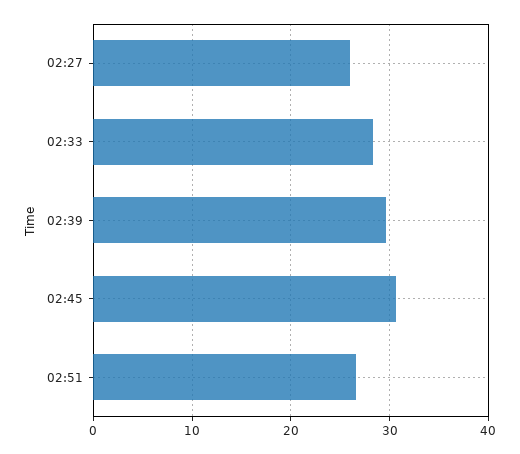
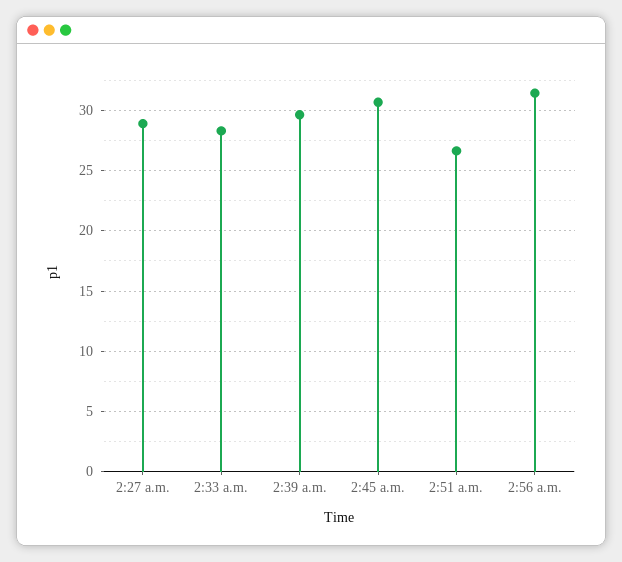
02:27: 26 -> 29
2:56 a.m.: none -> 31.5

